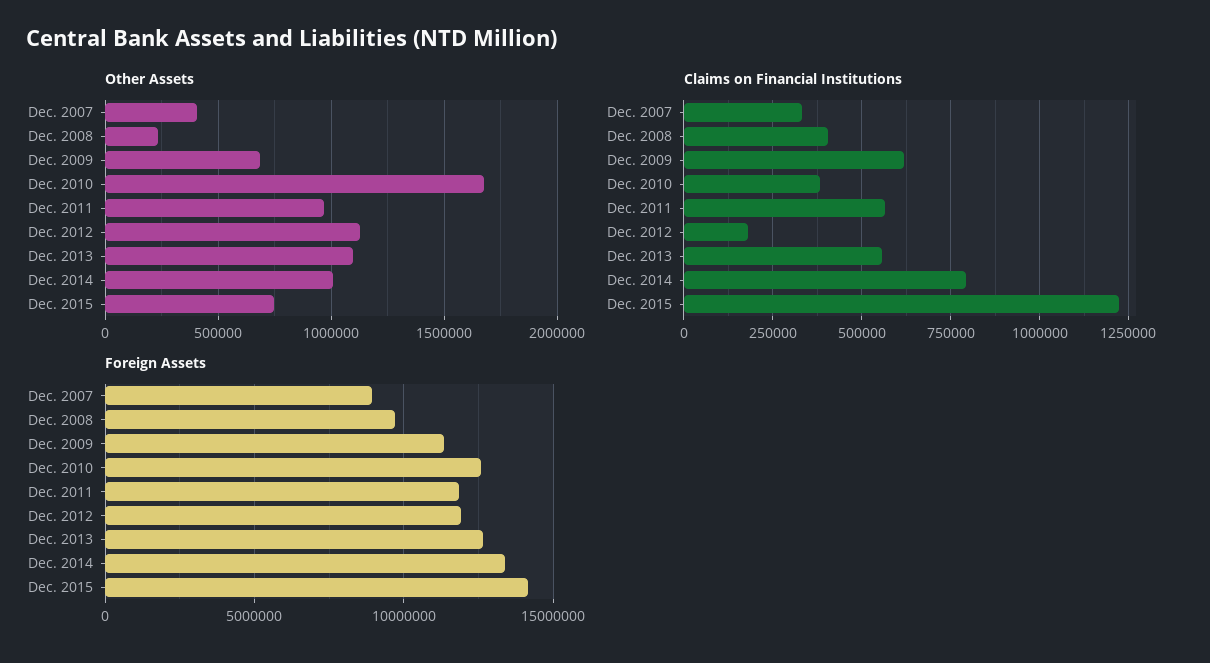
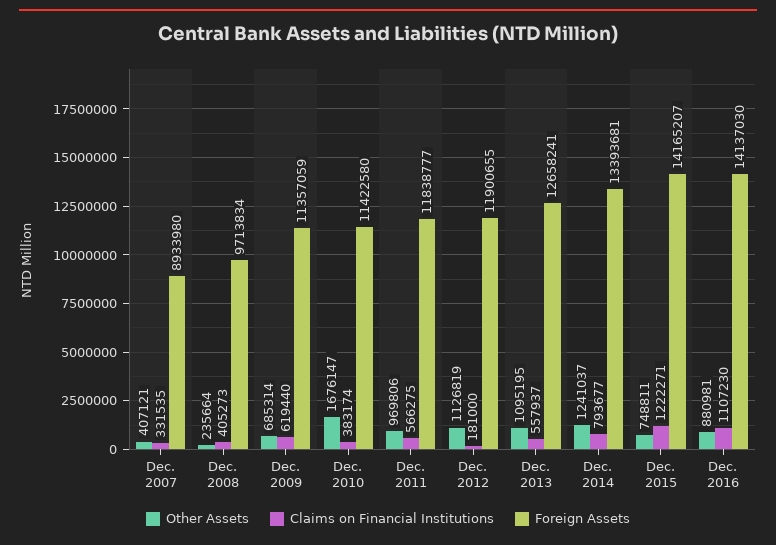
Other Assets, Dec. 2014: 1000000 -> 1241037
Foreign Assets, Dec. 2010: 12500000 -> 11422580
Other Assets, Dec. 2016: none -> 880981
Claims on Financial Institutions, Dec. 2016: none -> 1107230
Foreign Assets, Dec. 2016: none -> 14137030

